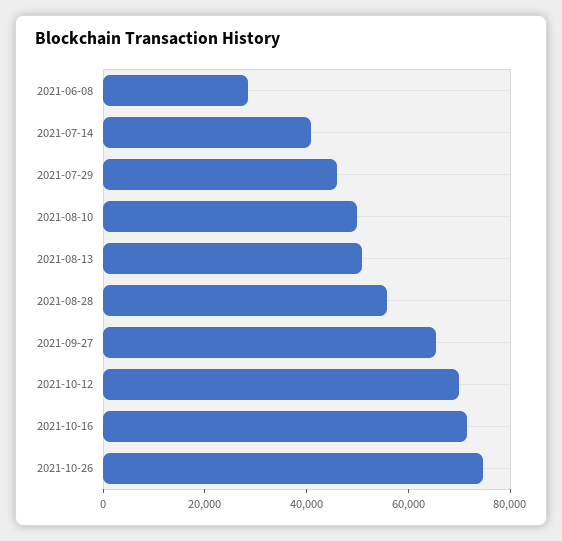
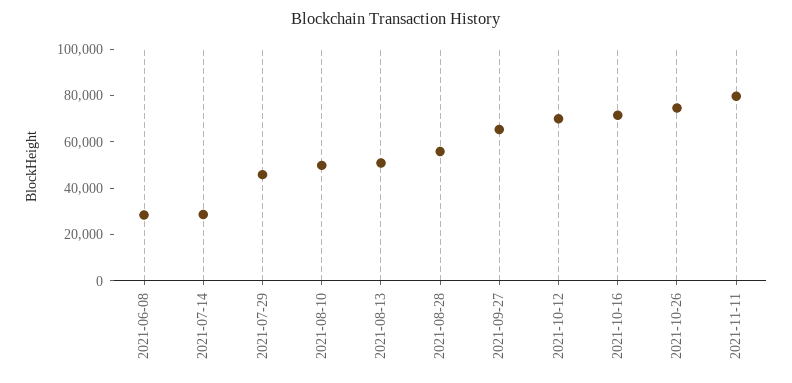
2021-07-14: 40000 -> 30000
2021-11-11: none -> 80000

